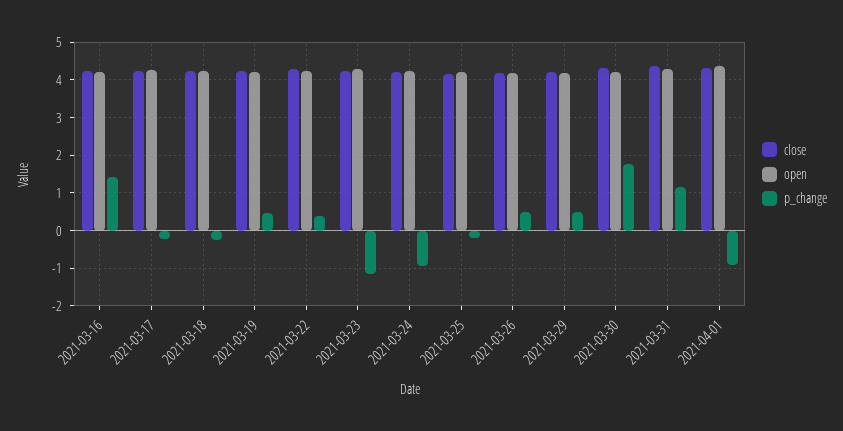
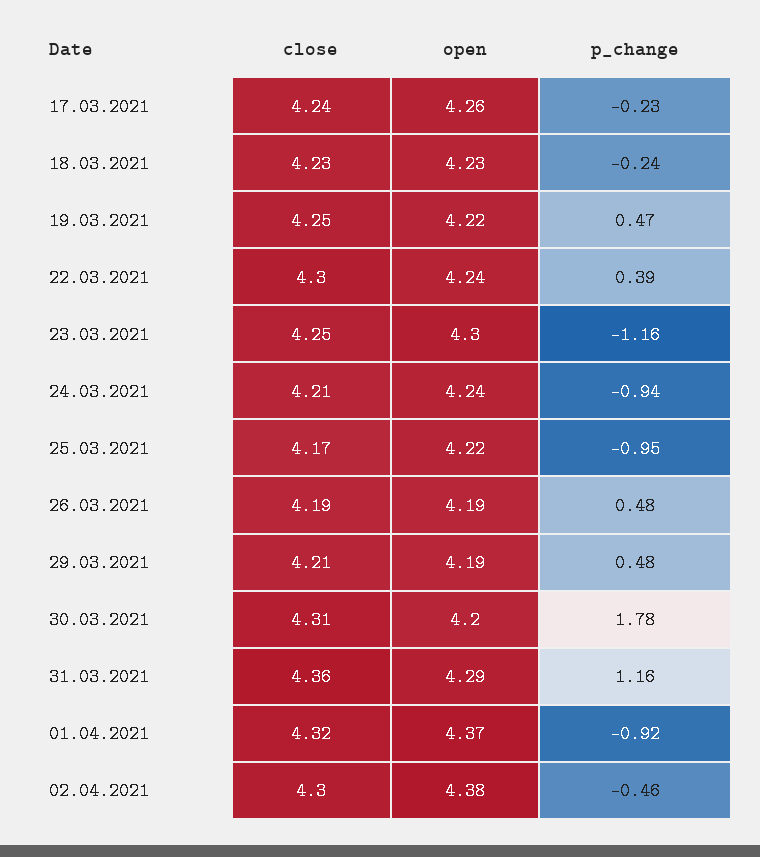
close, 2021-03-16: 4.2 -> none
open, 2021-03-16: 4.2 -> none
p_change, 2021-03-16: 1.4 -> none
p_change, 2021-03-25: -0.2 -> -0.95
close, 02.04.2021: none -> 4.3
open, 02.04.2021: none -> 4.38
p_change, 02.04.2021: none -> -0.46

